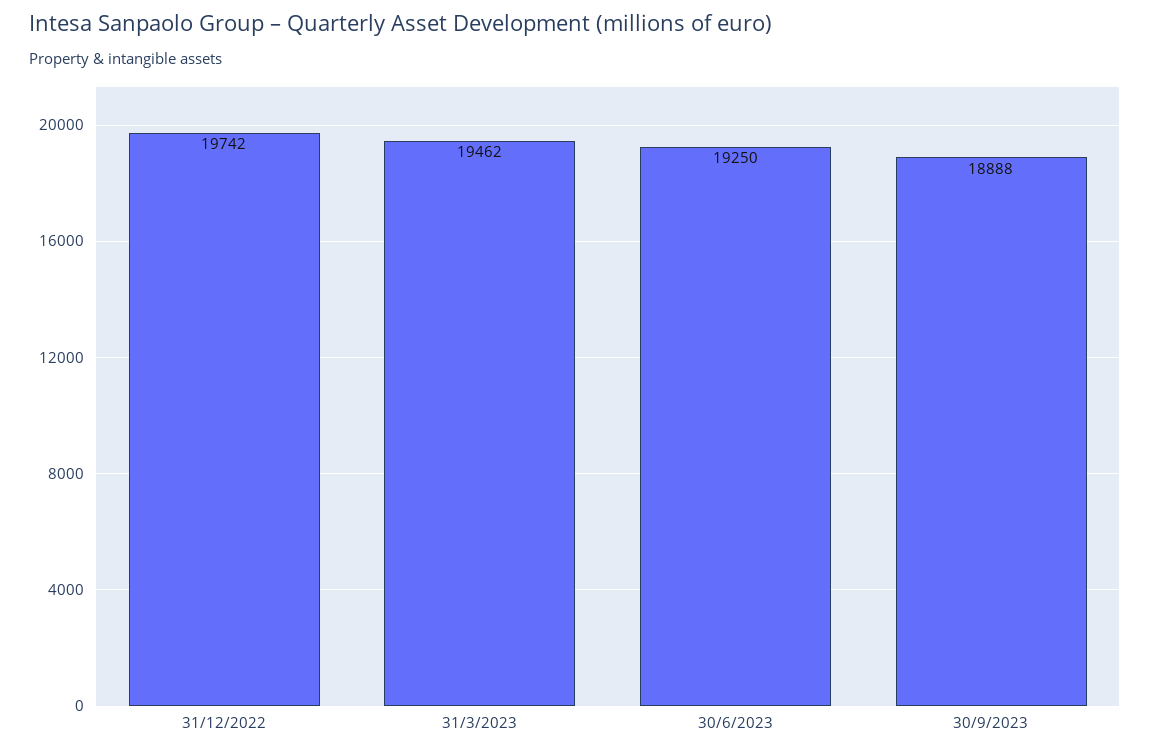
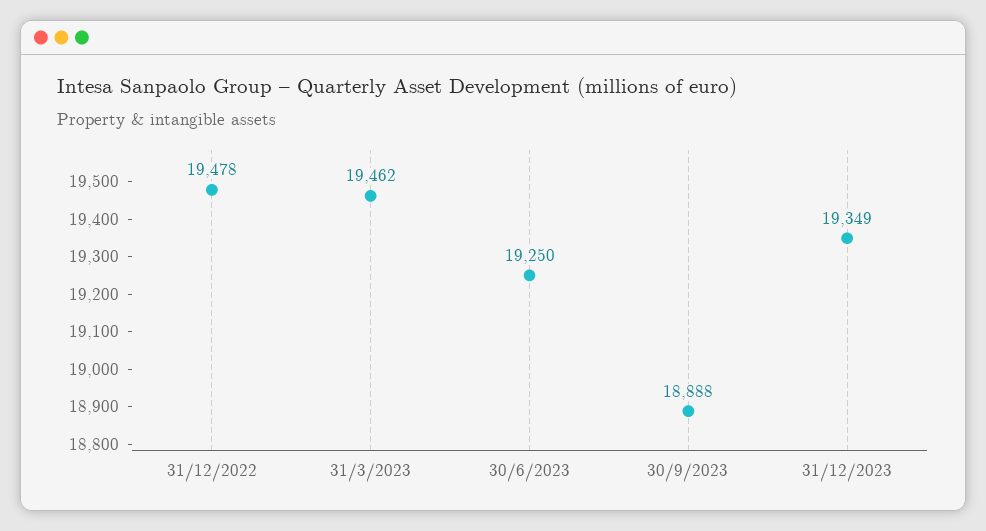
31/12/2022: 19742 -> 19478
31/12/2023: none -> 19349

